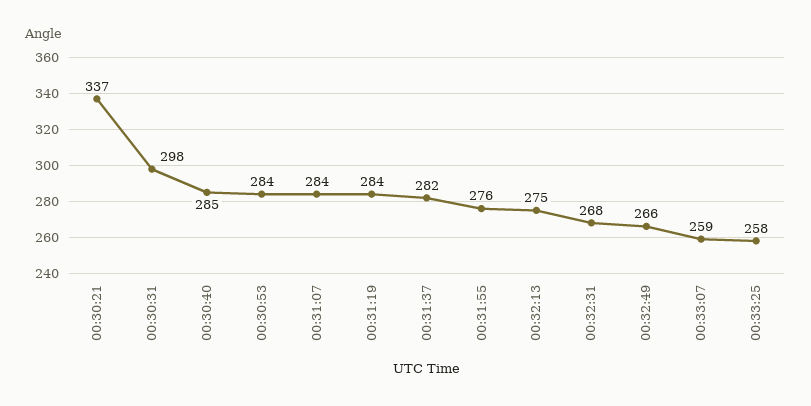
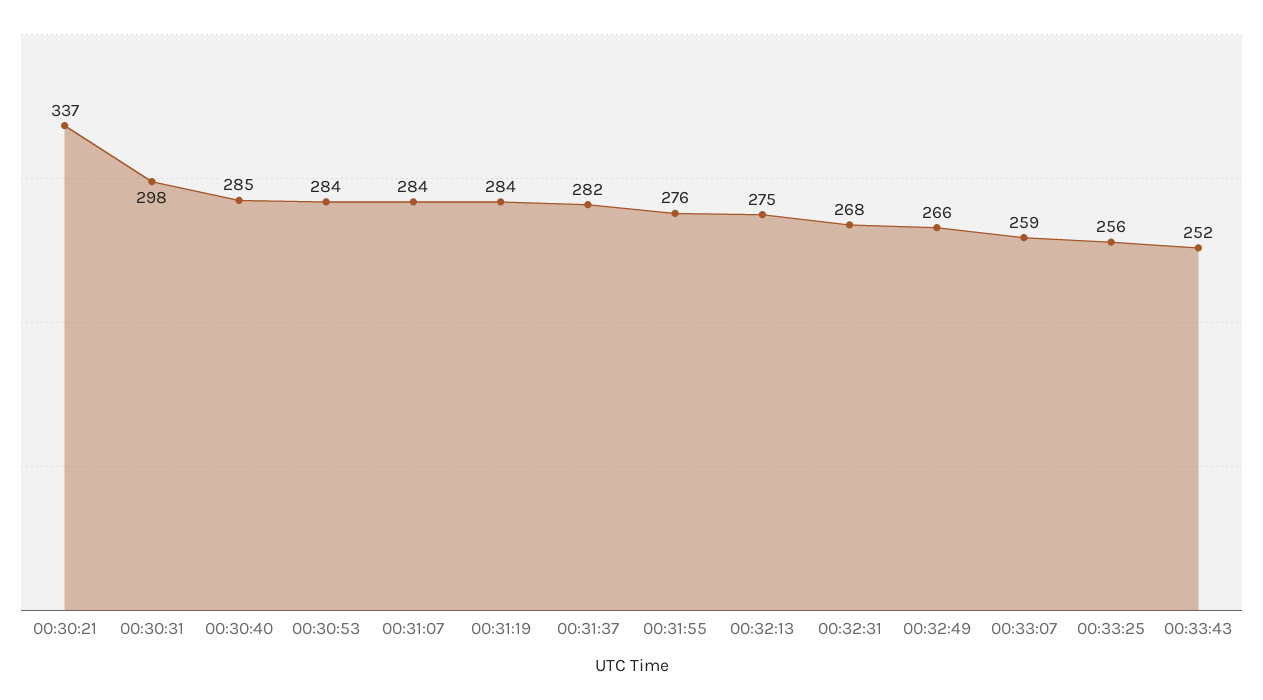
00:33:25: 258 -> 256
00:33:43: none -> 252

